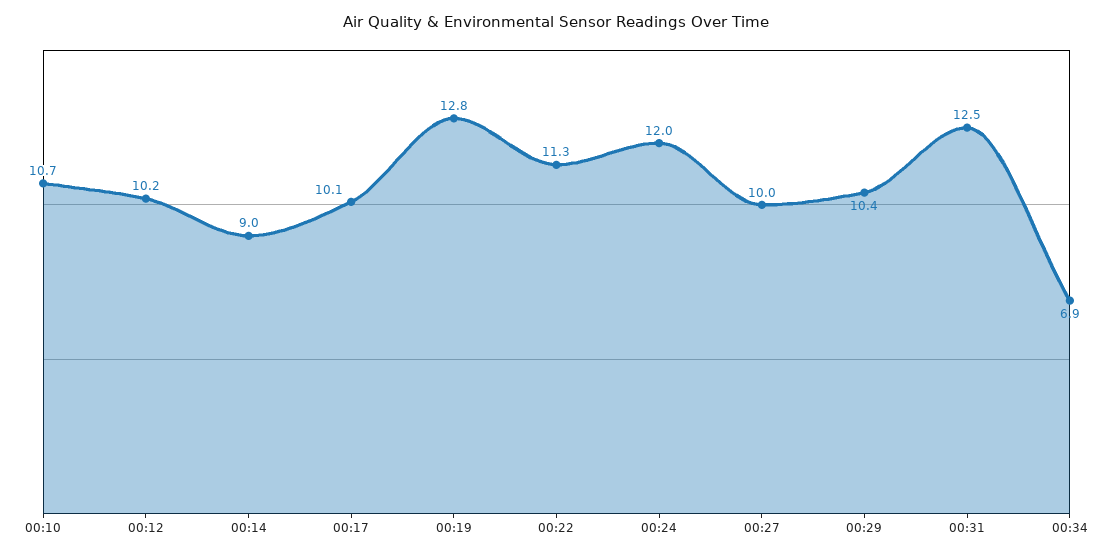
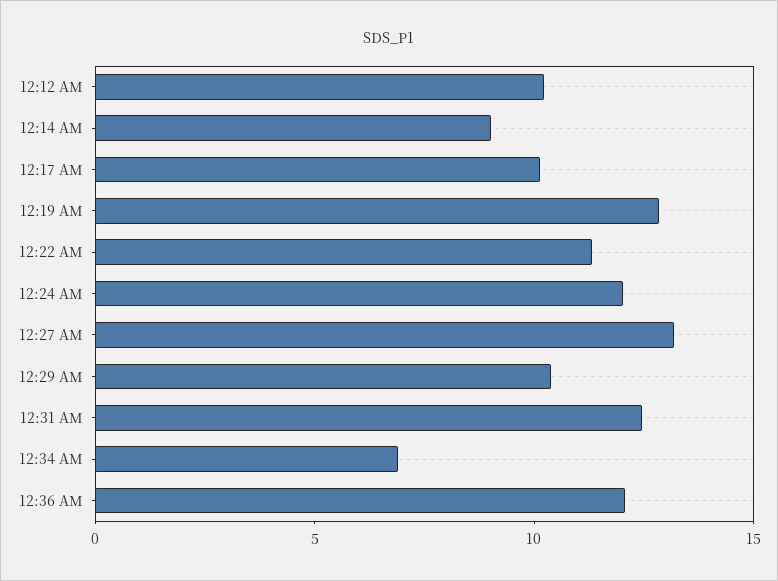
00:10: 10.7 -> none
00:27: 10 -> 13
12:36 AM: none -> 12

